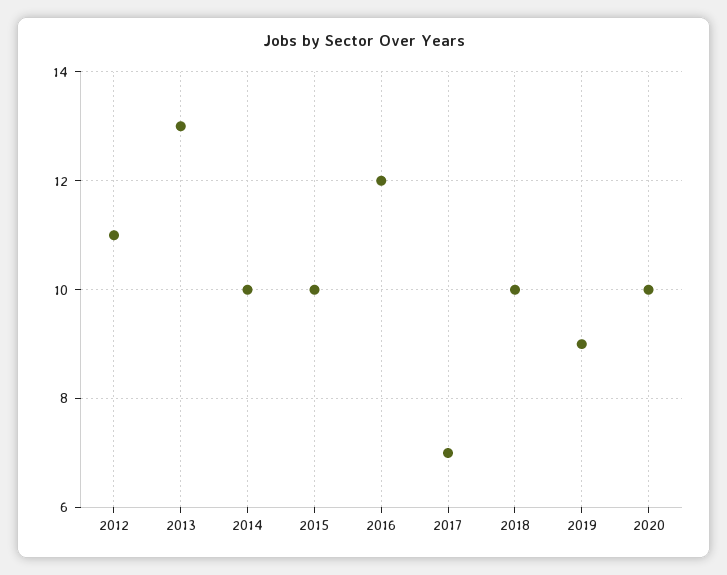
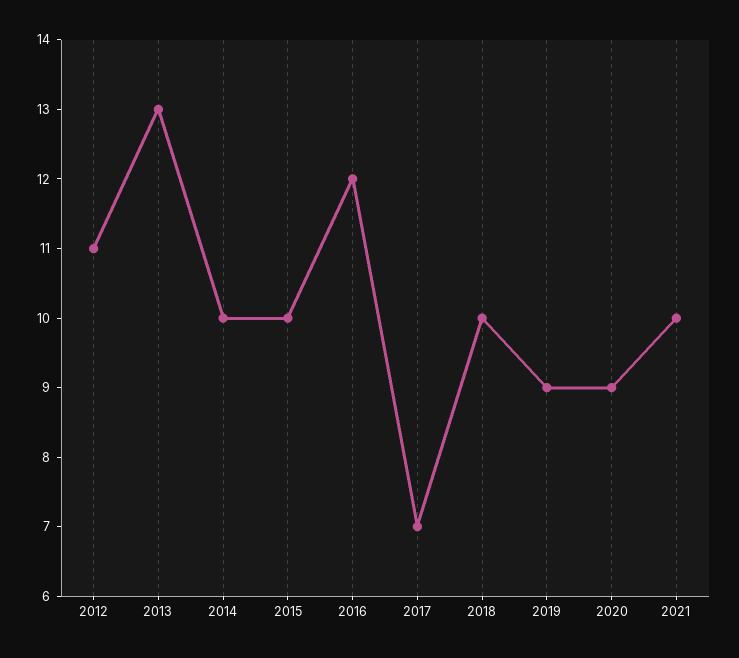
2020: 10 -> 9
2021: none -> 10

